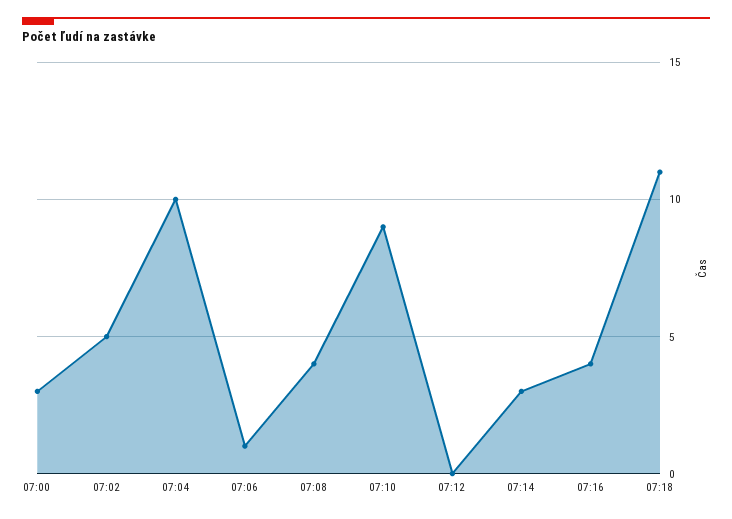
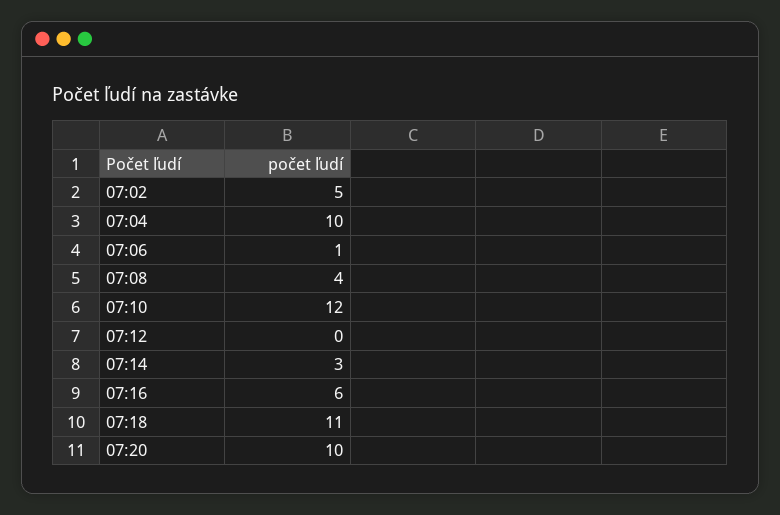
07:00: 3 -> none
07:10: 9 -> 12
07:16: 4 -> 6
07:20: none -> 10

